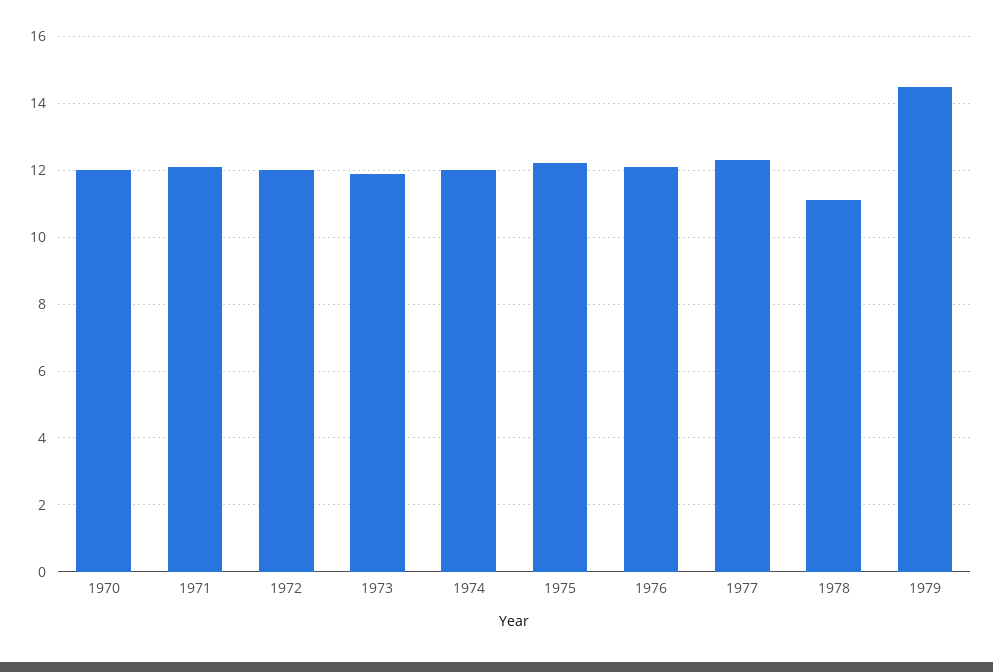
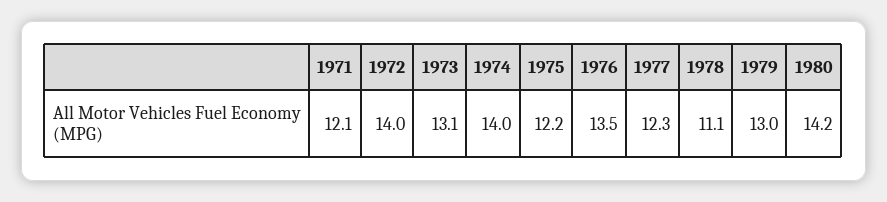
1970: 12 -> none
1972: 12 -> 14
1973: 12 -> 13.1
1974: 12 -> 14
1976: 12 -> 13.5
1979: 14.5 -> 13
1980: none -> 14.2

